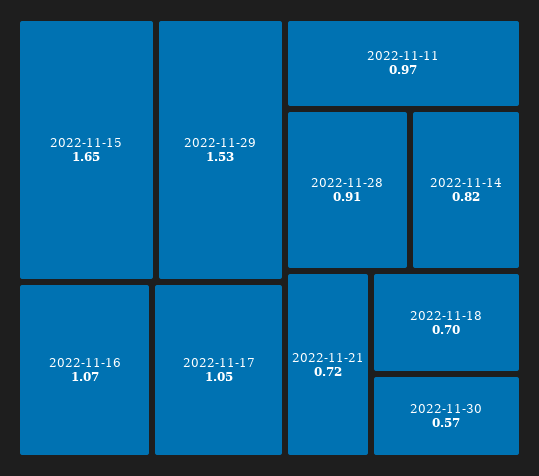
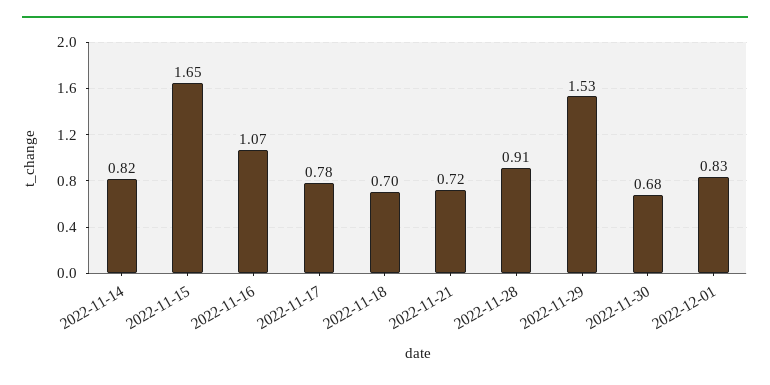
2022-11-17: 1.05 -> 0.78
2022-11-11: 0.97 -> none
2022-11-30: 0.57 -> 0.68
2022-12-01: none -> 0.83

